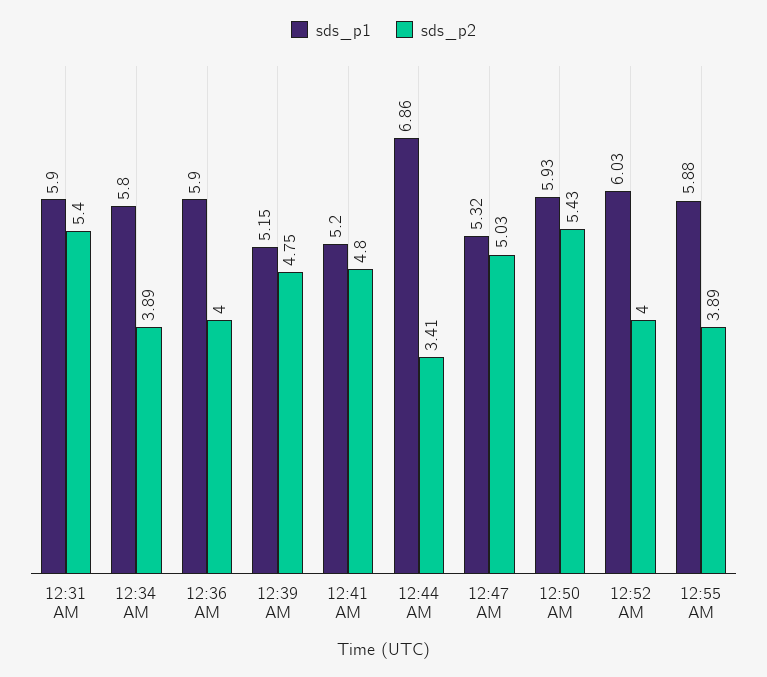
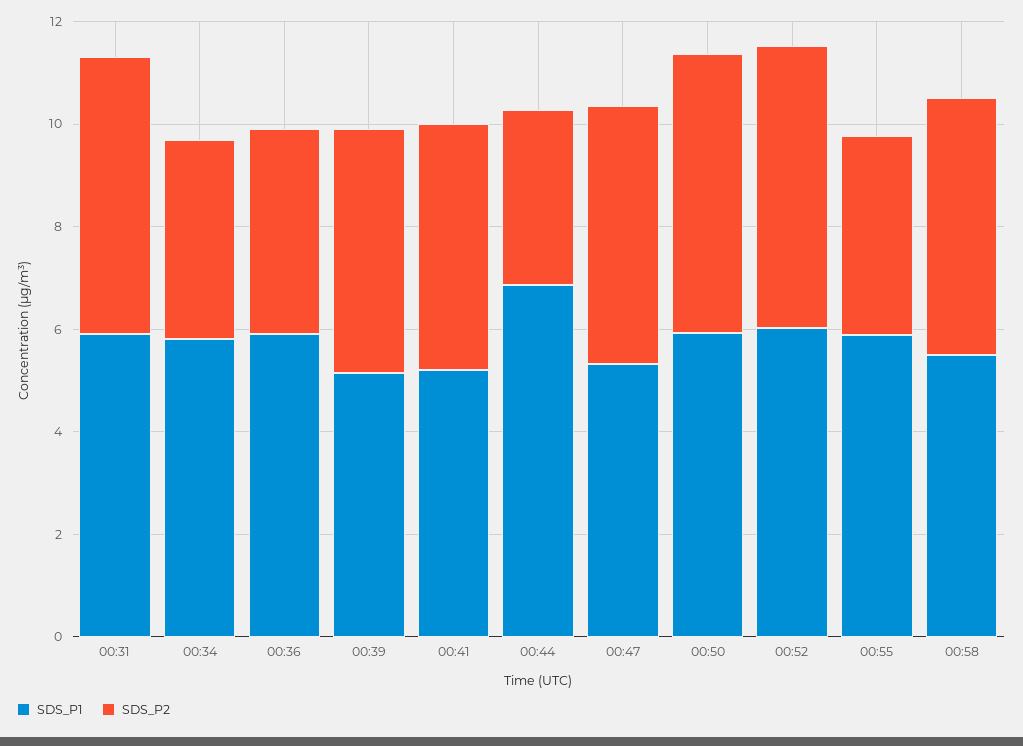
sds_p2, 12:52 AM: 4 -> 5.5
sds_p1, 00:58: none -> 5.5
sds_p2, 00:58: none -> 5

